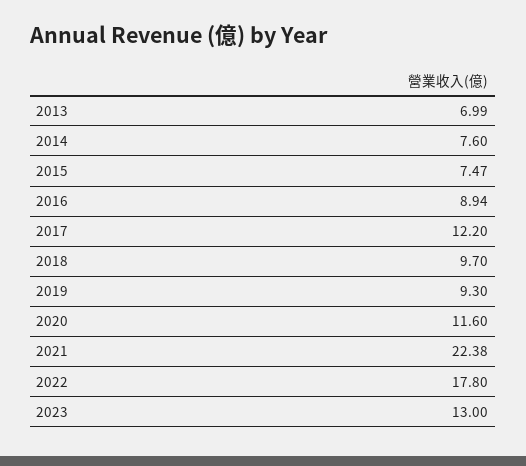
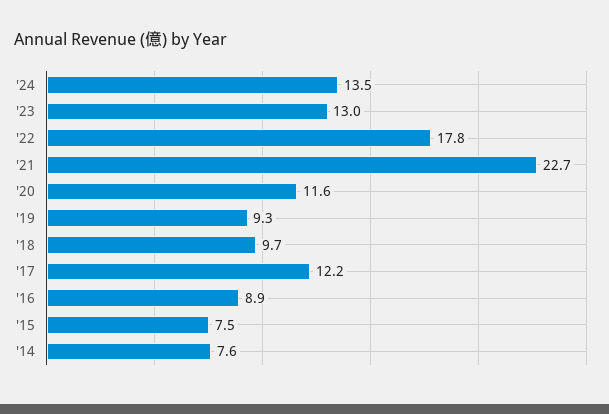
2013: 6.99 -> none
2021: 22.38 -> 22.7
'24: none -> 13.5

